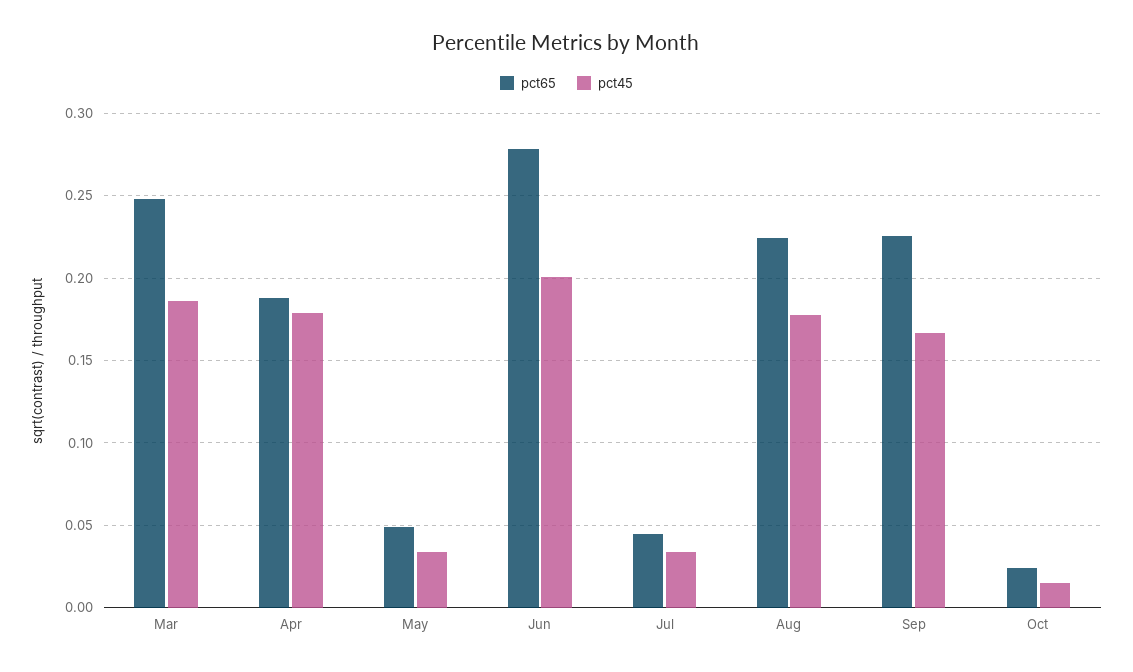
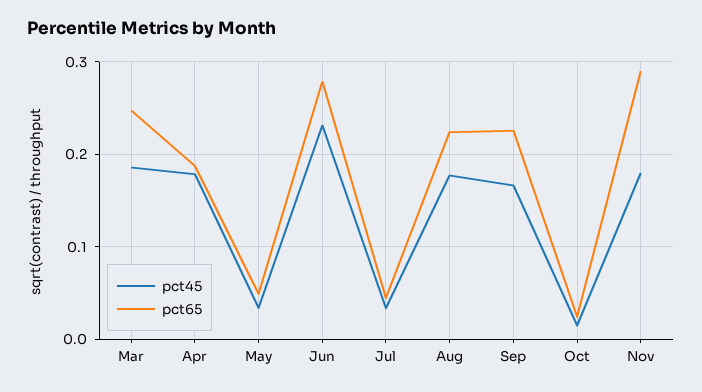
pct45, Jun: 0.2 -> 0.23
pct45, Nov: none -> 0.18
pct65, Nov: none -> 0.29

